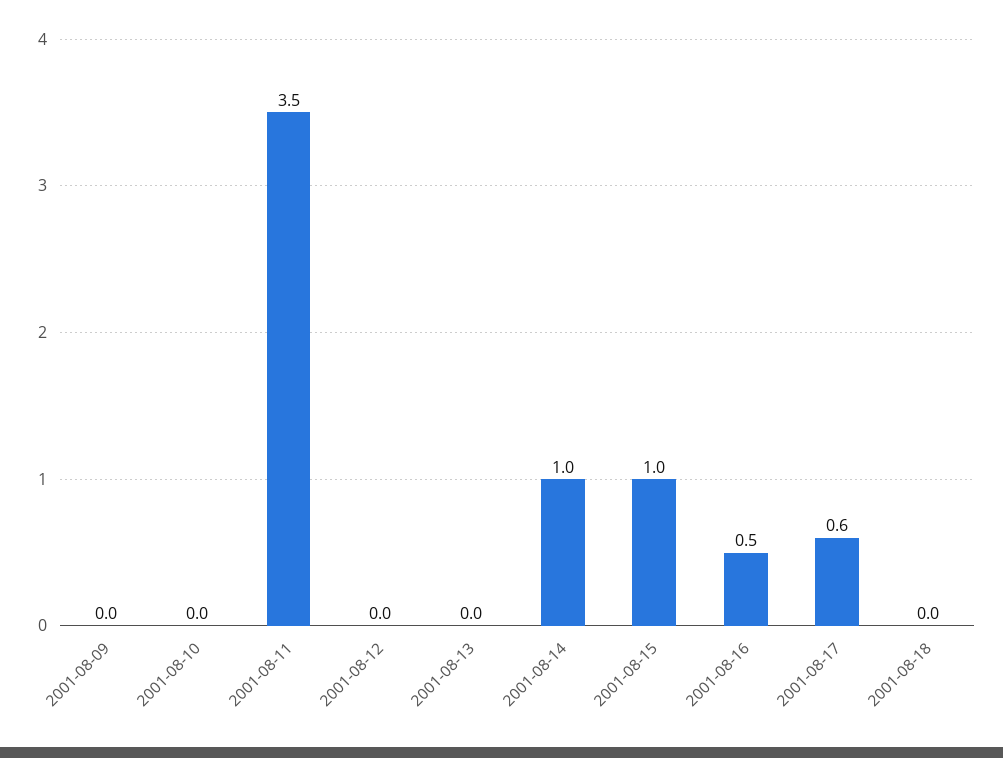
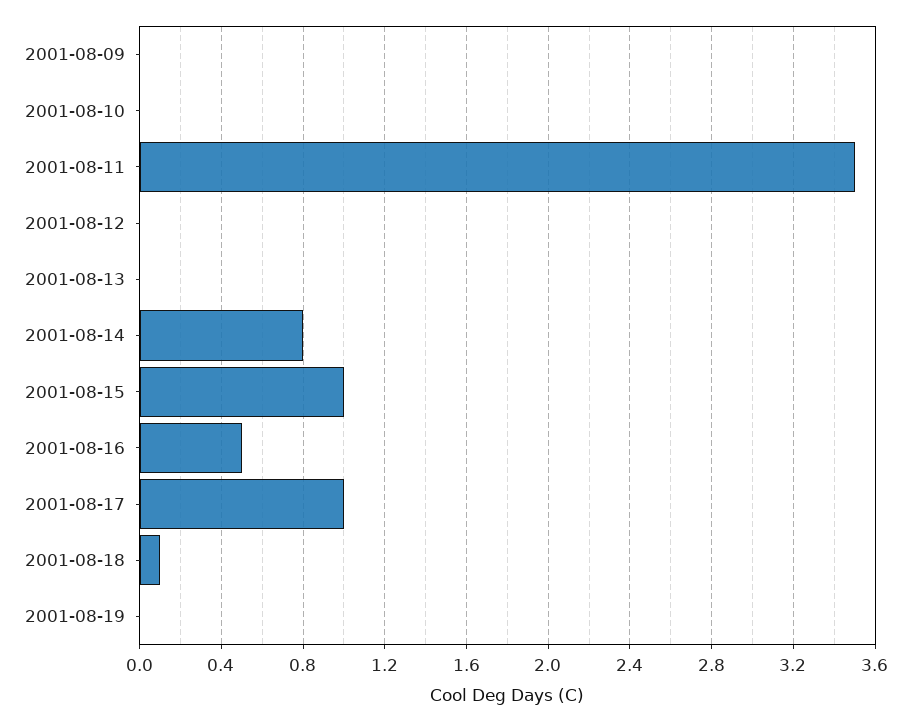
2001-08-14: 1 -> 0.8
2001-08-17: 0.6 -> 1
2001-08-18: 0 -> 0.1
2001-08-19: none -> 0

